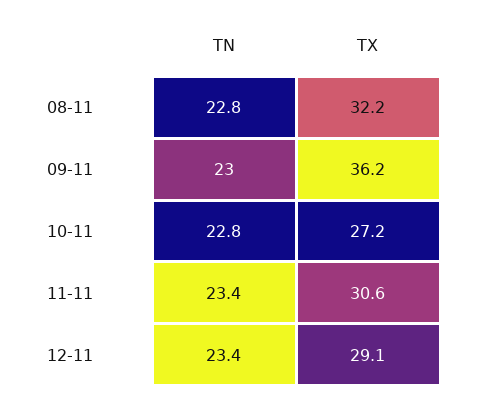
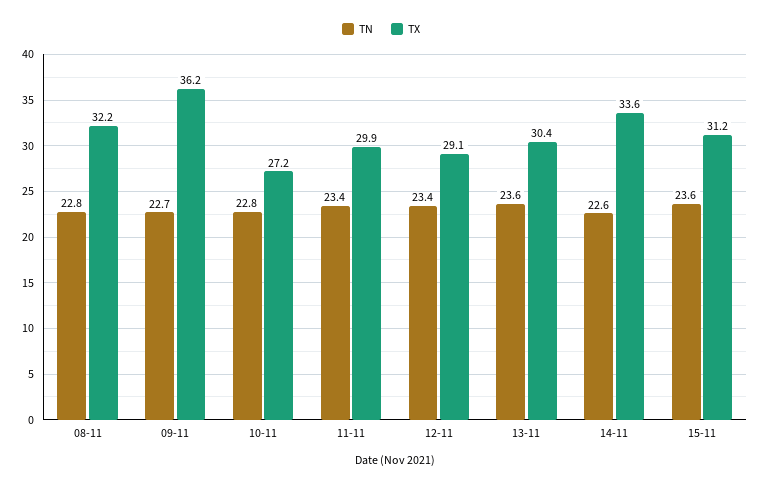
TN, 09-11: 23 -> 22.7
TX, 11-11: 30.6 -> 29.9
TN, 13-11: none -> 23.6
TX, 13-11: none -> 30.4
TN, 14-11: none -> 22.6
TX, 14-11: none -> 33.6
TN, 15-11: none -> 23.6
TX, 15-11: none -> 31.2

